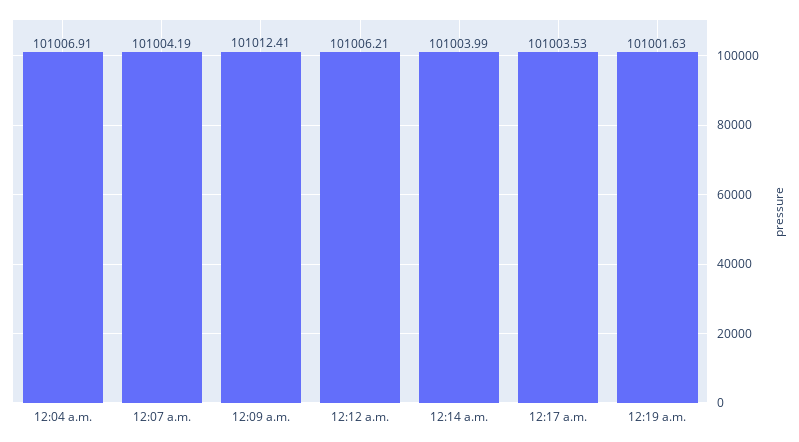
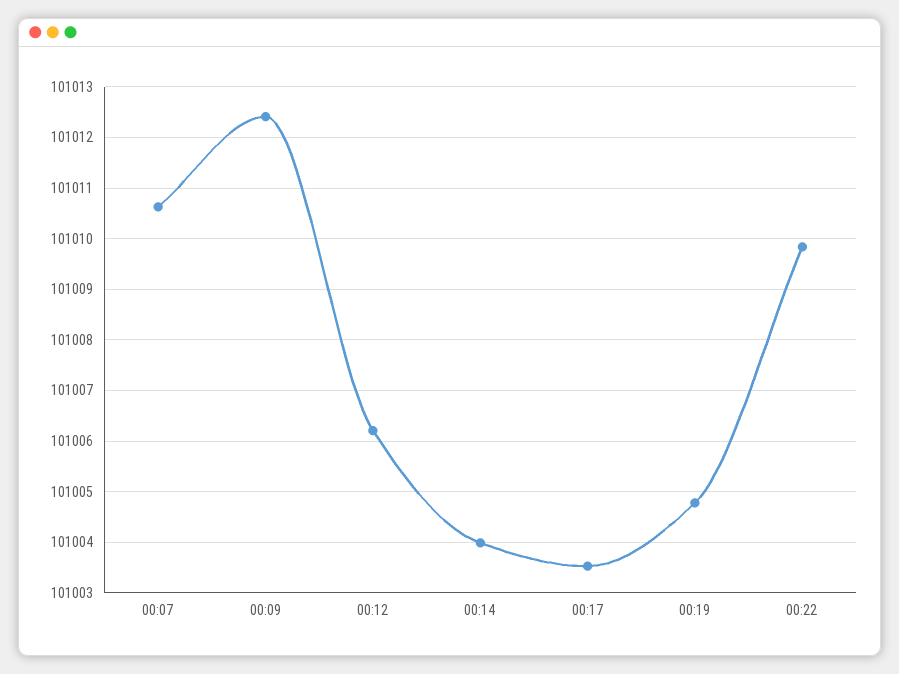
12:04 a.m.: 101006.91 -> none
12:07 a.m.: 101004.19 -> 101010.6
12:19 a.m.: 101001.63 -> 101004.8
00:22: none -> 101009.8

